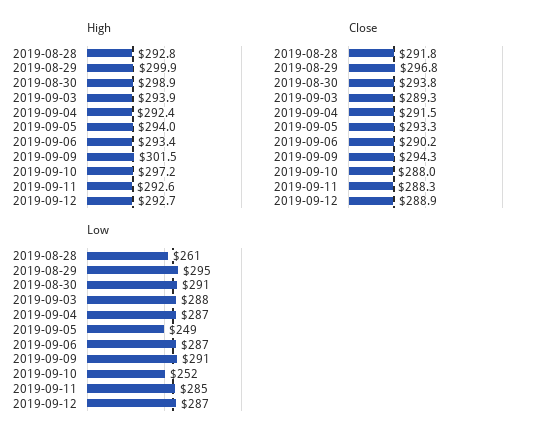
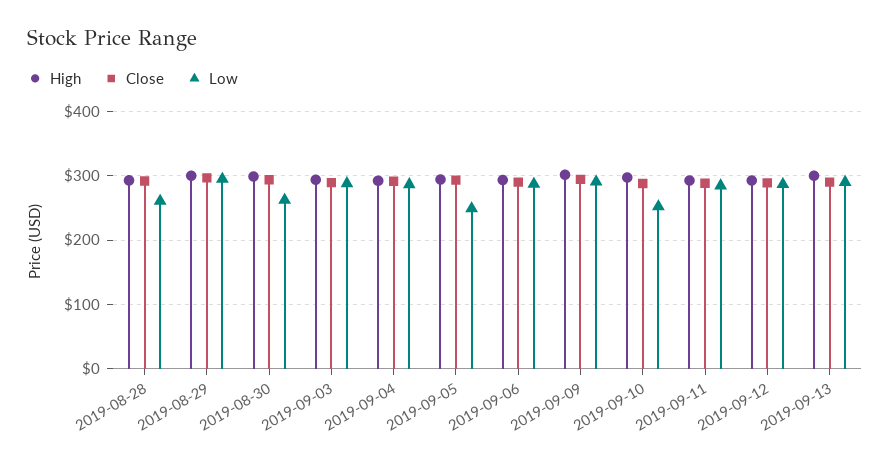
Low, 2019-08-30: 291 -> 260
High, 2019-09-13: none -> 300
Close, 2019-09-13: none -> 290
Low, 2019-09-13: none -> 290

